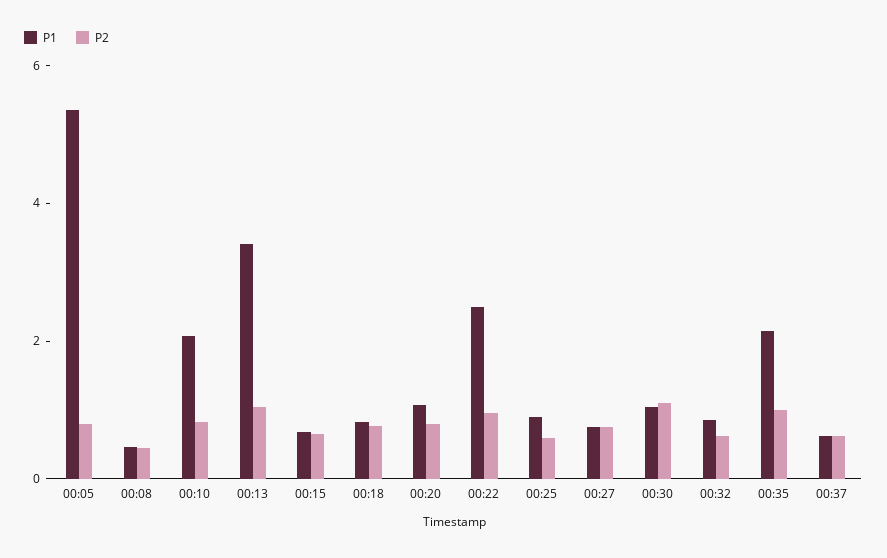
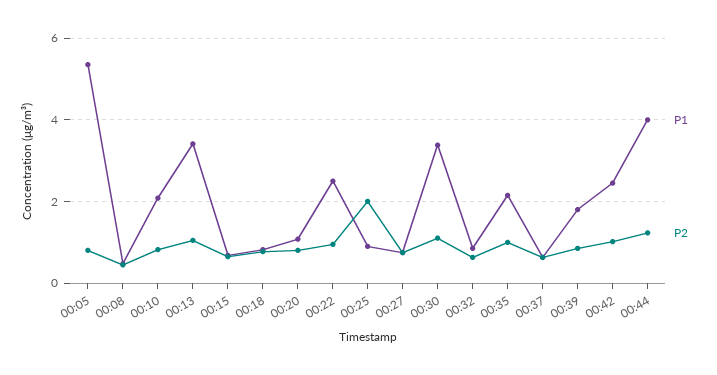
P2, 00:25: 0.5 -> 2
P1, 00:30: 1 -> 3.4
P1, 00:39: none -> 1.8
P2, 00:39: none -> 0.8
P1, 00:42: none -> 2.4
P2, 00:42: none -> 1
P1, 00:44: none -> 4
P2, 00:44: none -> 1.2

